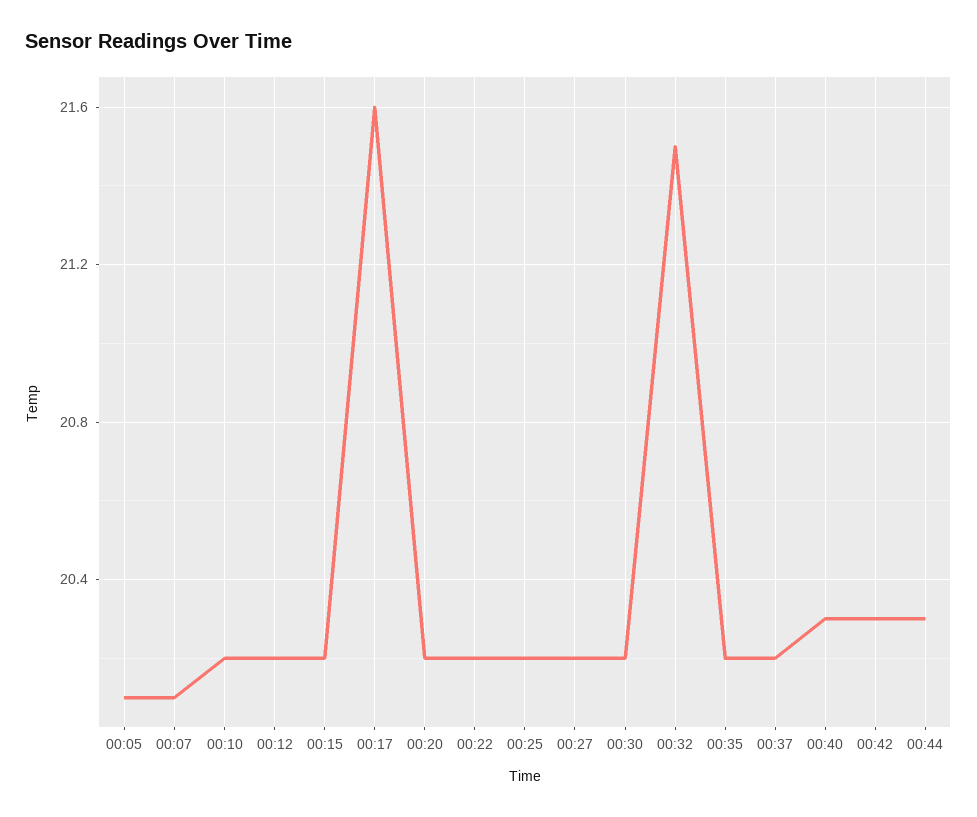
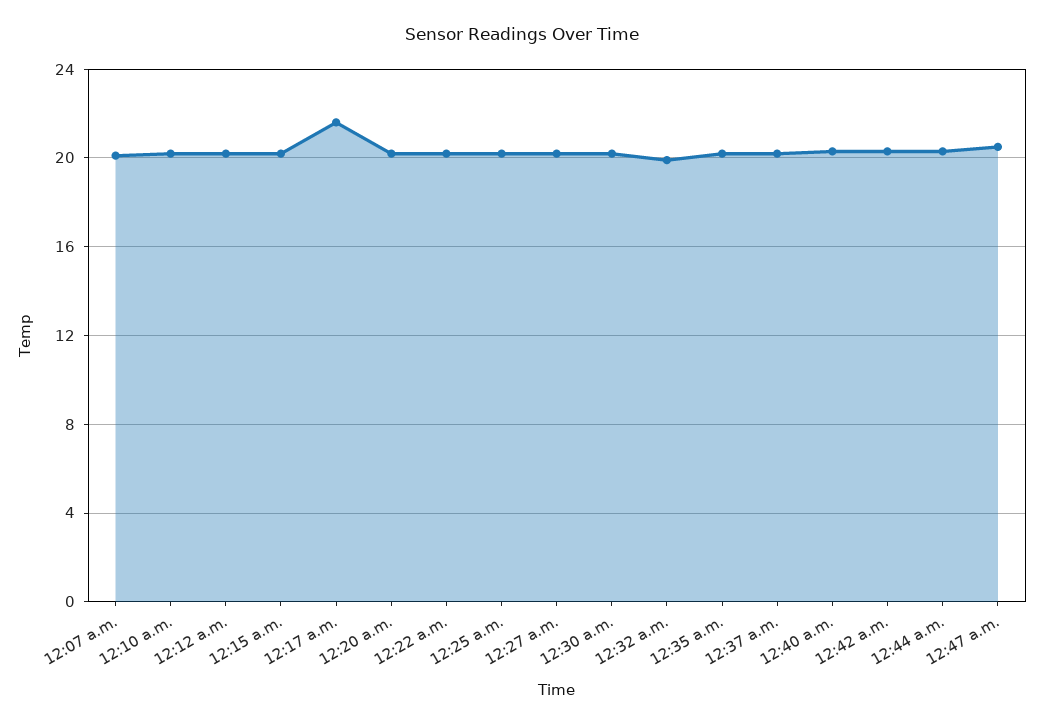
00:05: 20.1 -> none
00:32: 21.5 -> 20
12:47 a.m.: none -> 20.5

